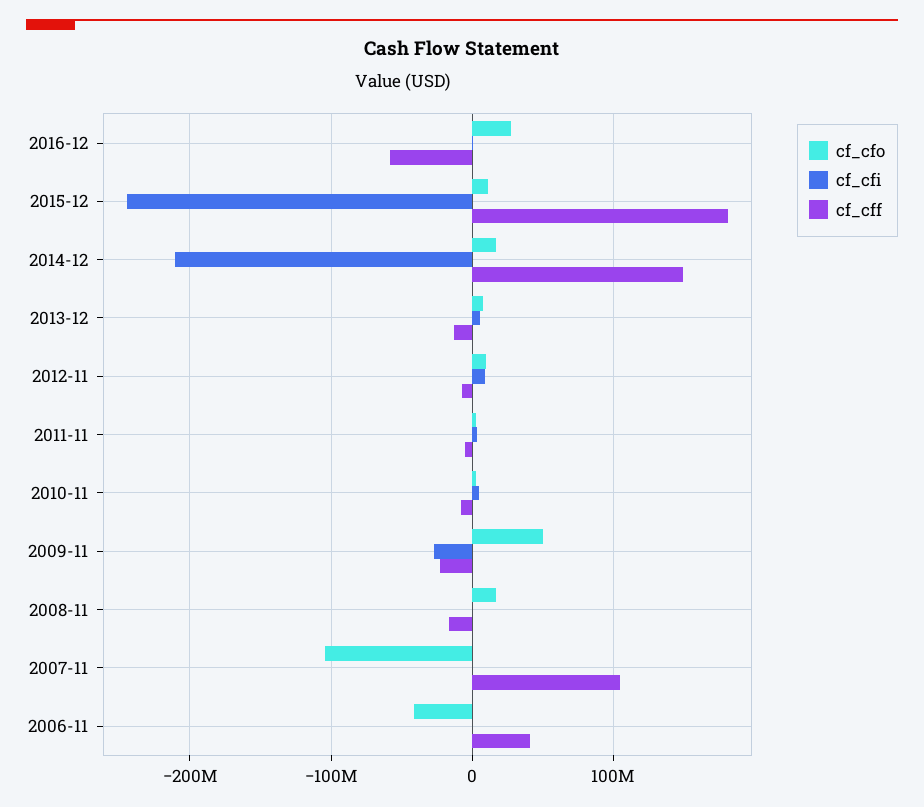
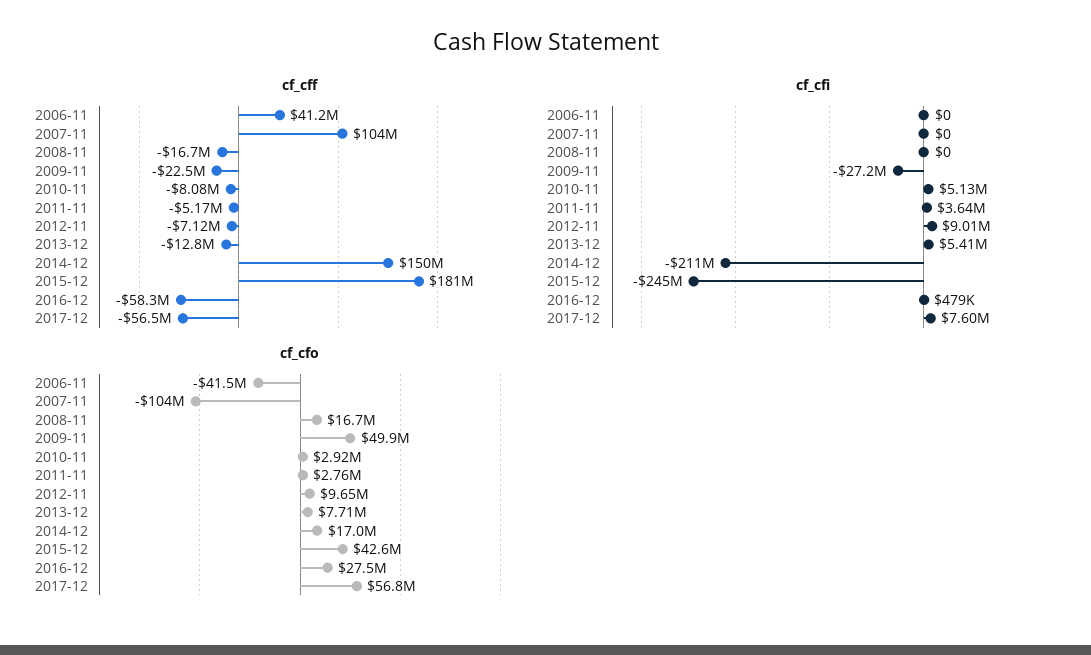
cf_cfo, 2015-12: 10000000 -> 42600000
cf_cff, 2017-12: none -> -56500000
cf_cfi, 2017-12: none -> 7600000
cf_cfo, 2017-12: none -> 56800000

